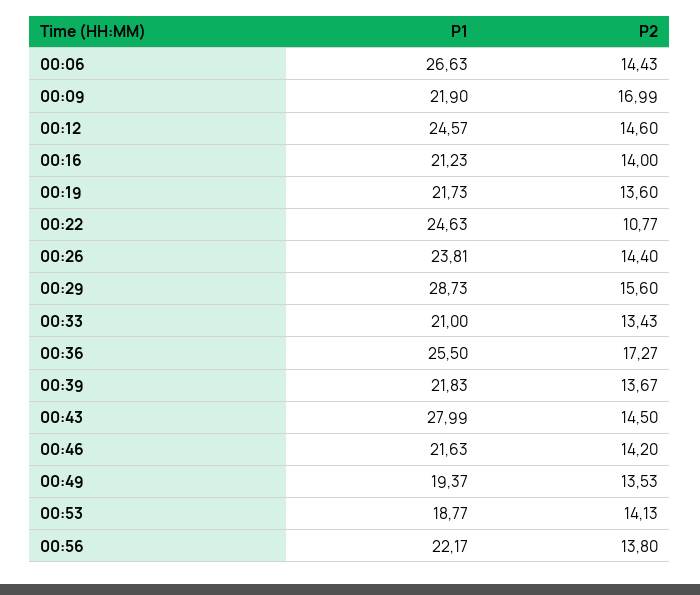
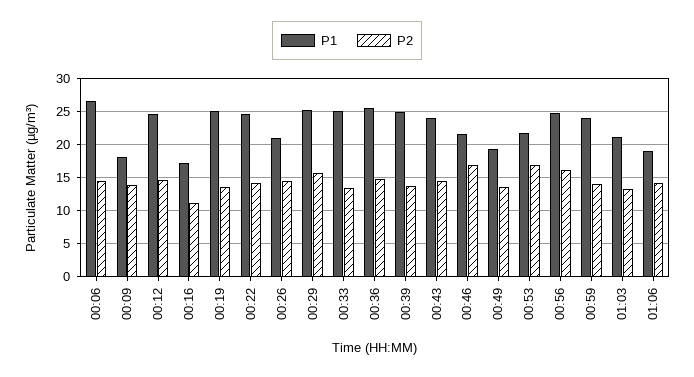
P1, 00:09: 21.9 -> 18
P2, 00:09: 16.99 -> 14
P1, 00:16: 21.23 -> 17
P2, 00:16: 14 -> 11
P1, 00:19: 21.73 -> 25
P2, 00:22: 10.77 -> 14
P1, 00:26: 23.81 -> 21
P1, 00:29: 28.73 -> 25
P1, 00:33: 21 -> 25
P2, 00:36: 17.27 -> 15
P1, 00:39: 21.83 -> 25
P1, 00:43: 27.99 -> 24
P2, 00:46: 14.2 -> 17
P1, 00:53: 18.77 -> 22
P2, 00:53: 14.13 -> 17
P1, 00:56: 22.17 -> 25
P2, 00:56: 13.8 -> 16
P1, 00:59: none -> 24
P2, 00:59: none -> 14
P1, 01:03: none -> 21
P2, 01:03: none -> 13
P1, 01:06: none -> 19
P2, 01:06: none -> 14

